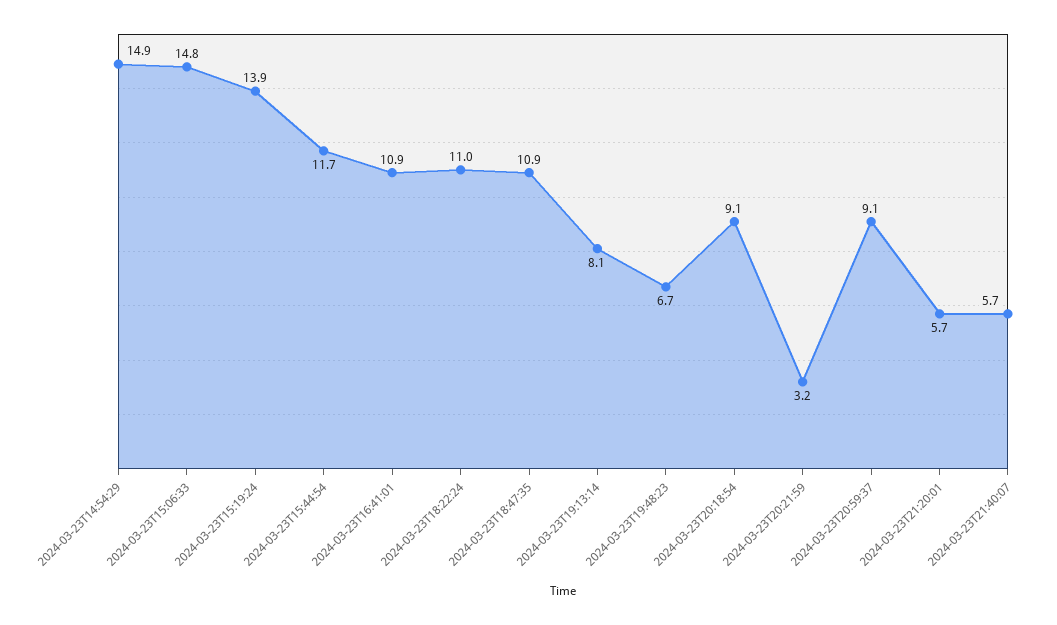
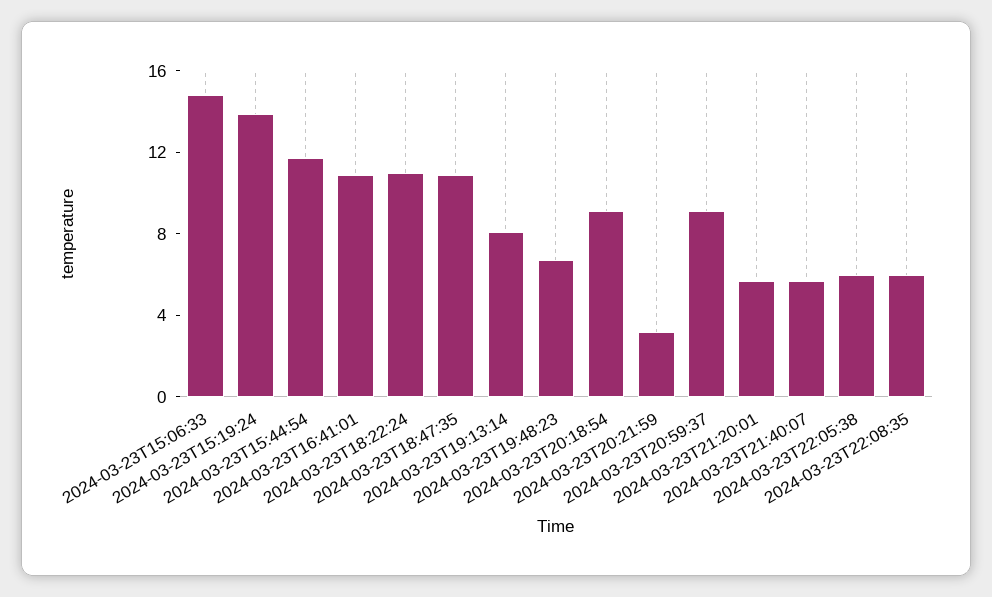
2024-03-23T14:54:29: 14.9 -> none
2024-03-23T22:05:38: none -> 6
2024-03-23T22:08:35: none -> 6

